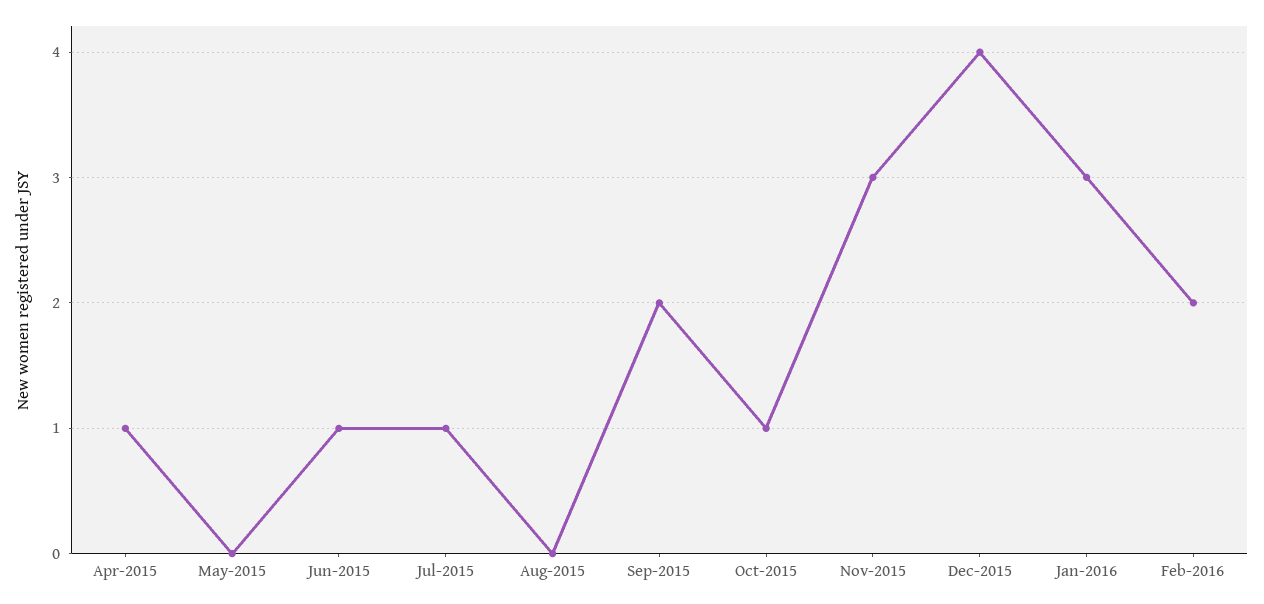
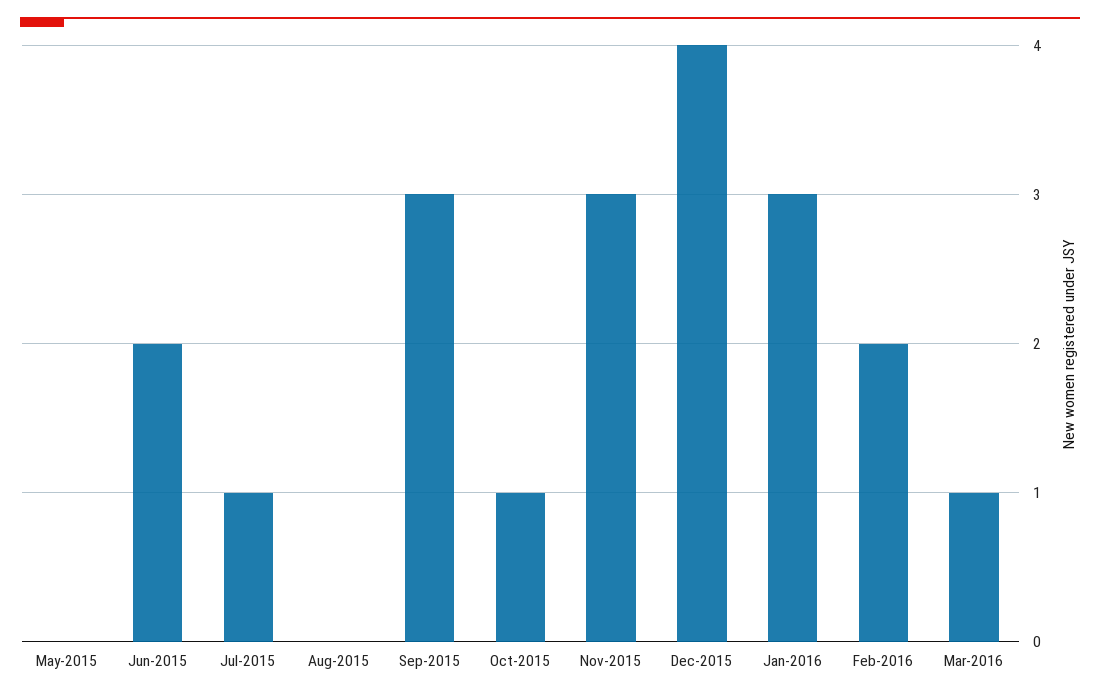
Apr-2015: 1 -> none
Jun-2015: 1 -> 2
Sep-2015: 2 -> 3
Mar-2016: none -> 1

